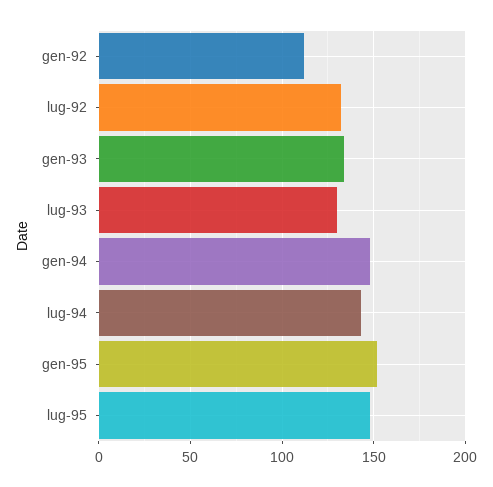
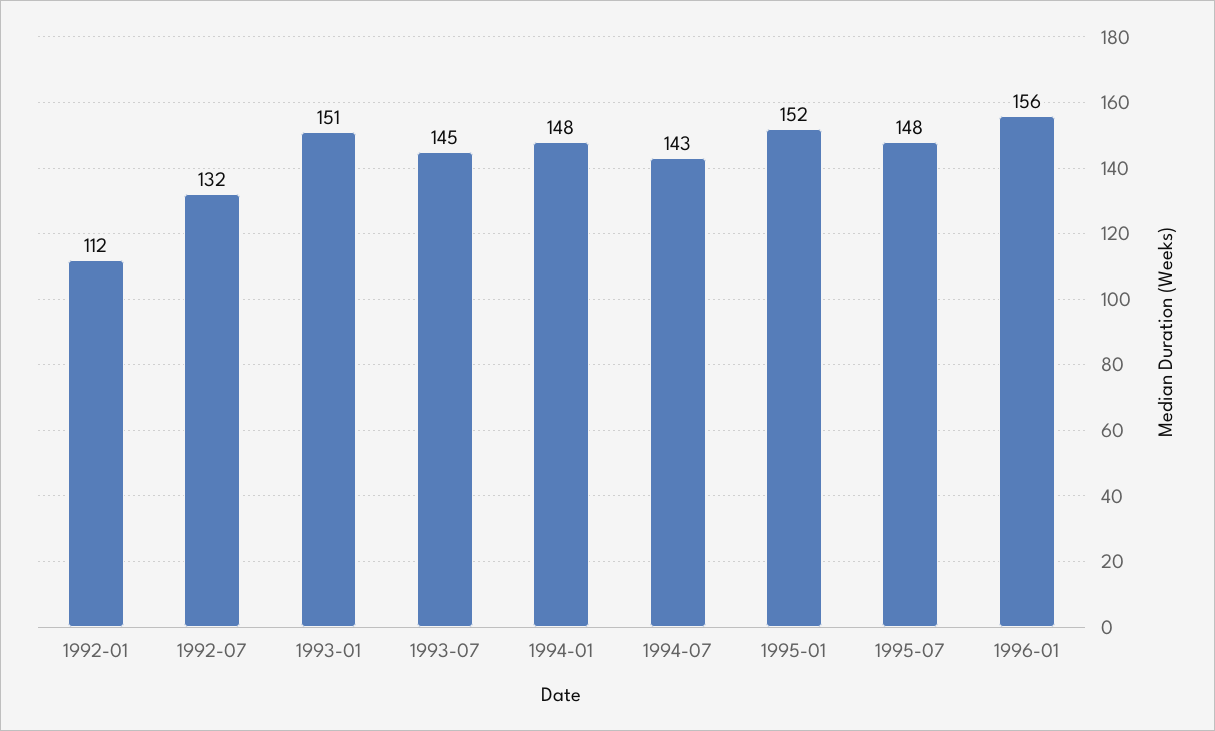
gen-93: 135 -> 151
lug-93: 130 -> 145
1996-01: none -> 156

